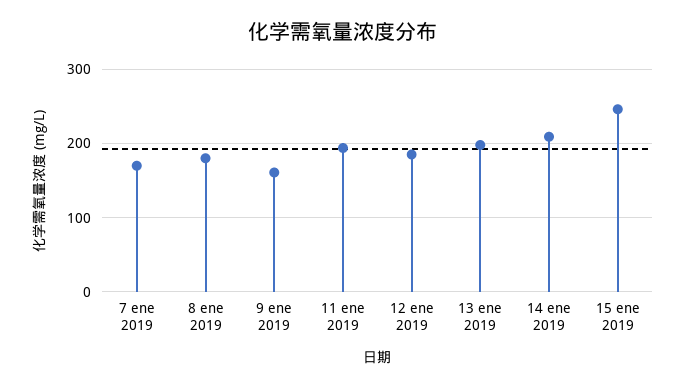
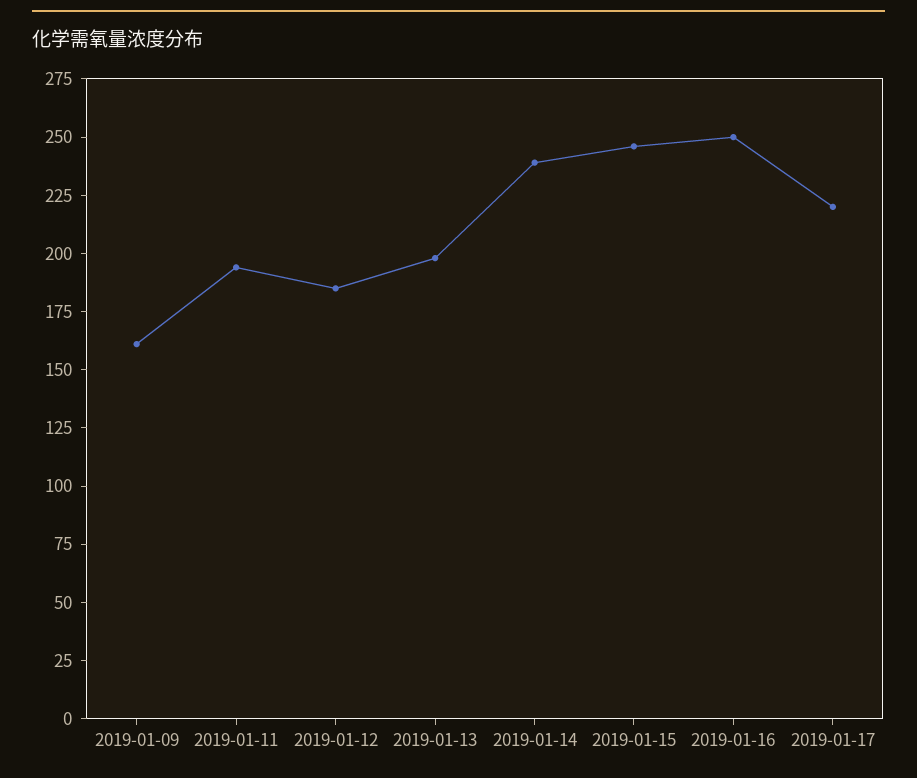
7 ene 2019: 170 -> none
8 ene 2019: 180 -> none
14 ene 2019: 210 -> 240
2019-01-16: none -> 250
2019-01-17: none -> 220

